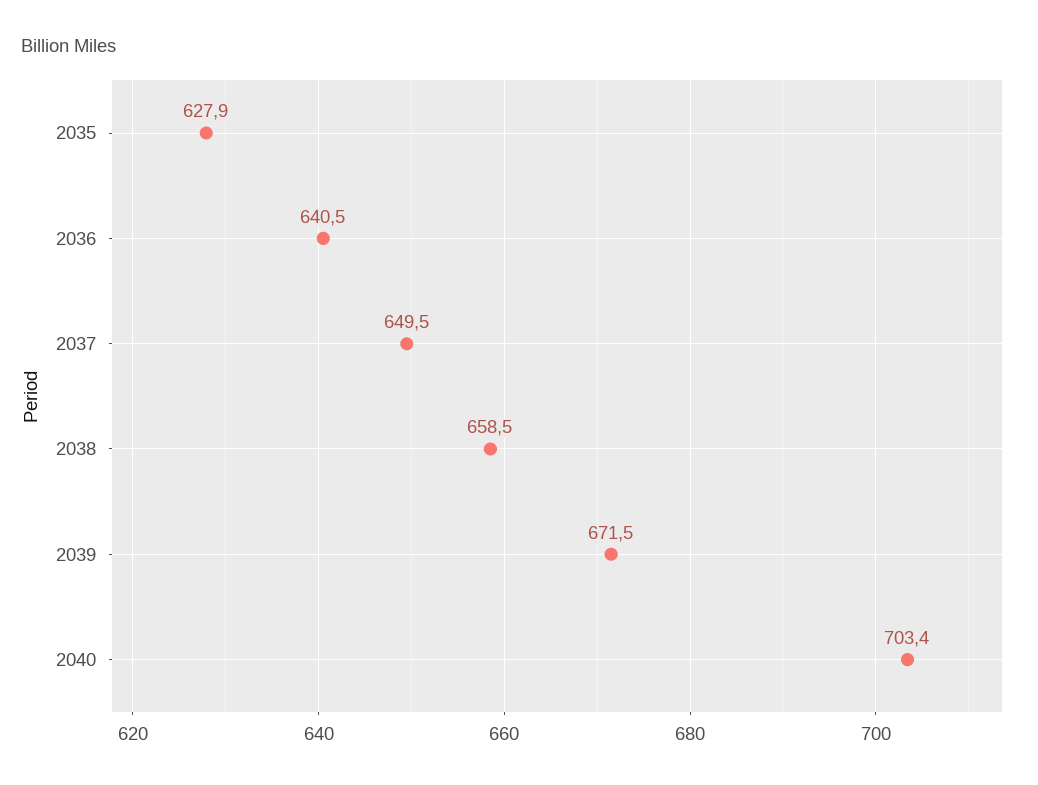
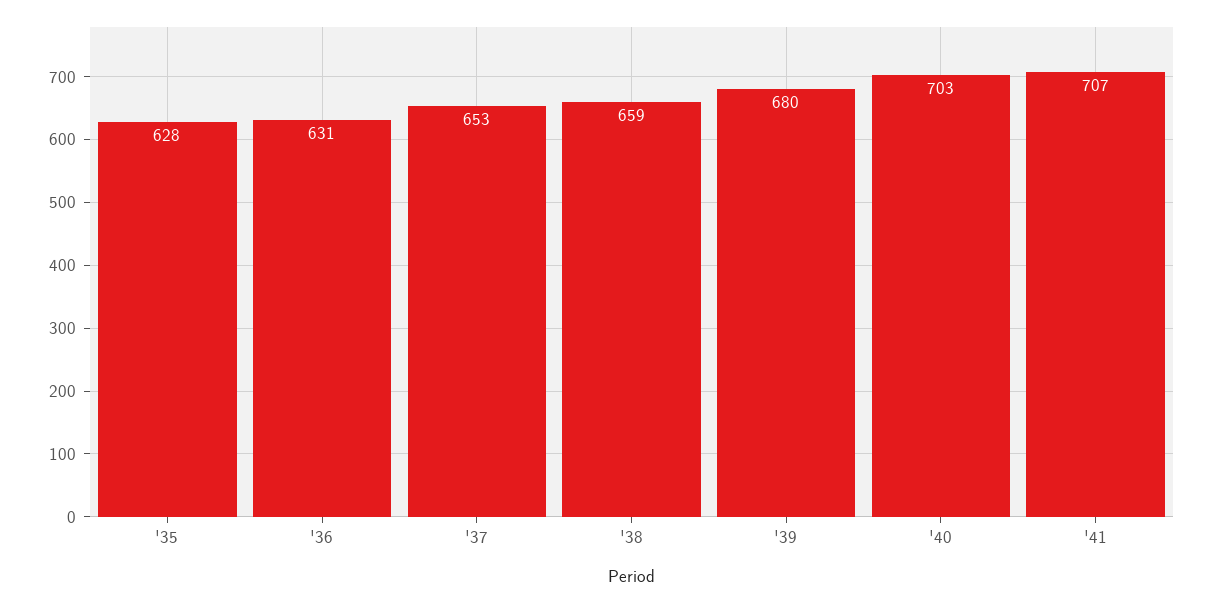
2036: 640.5 -> 631
2037: 649.5 -> 653
2039: 671.5 -> 680
'41: none -> 707

